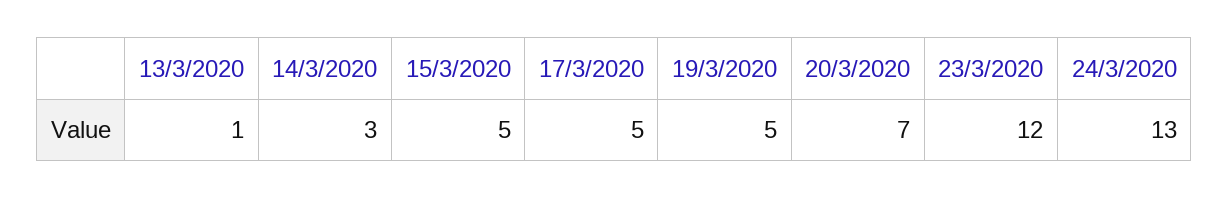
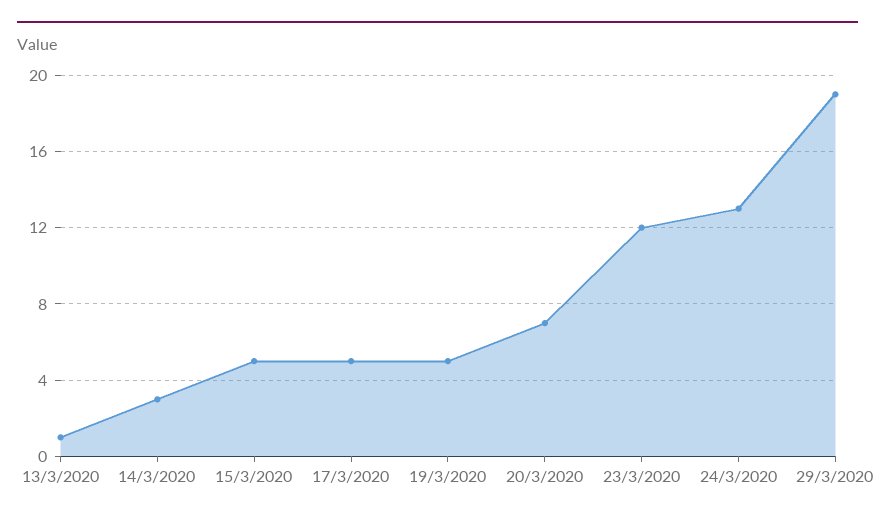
29/3/2020: none -> 19

